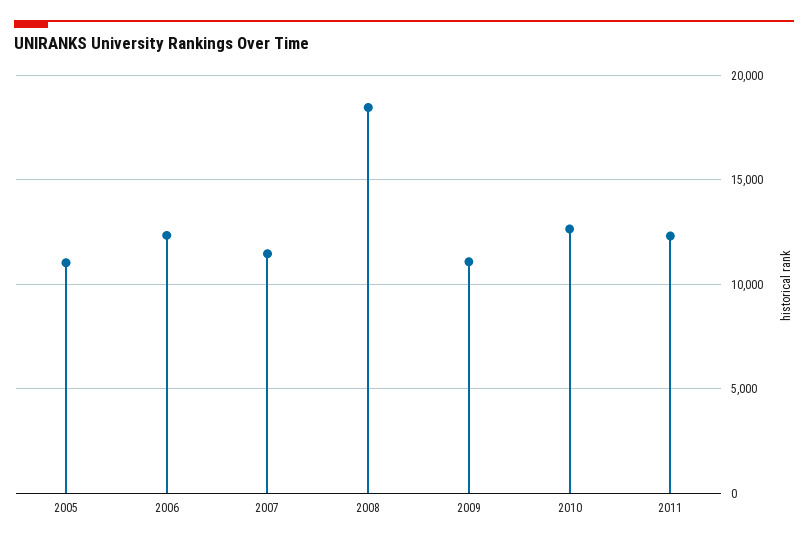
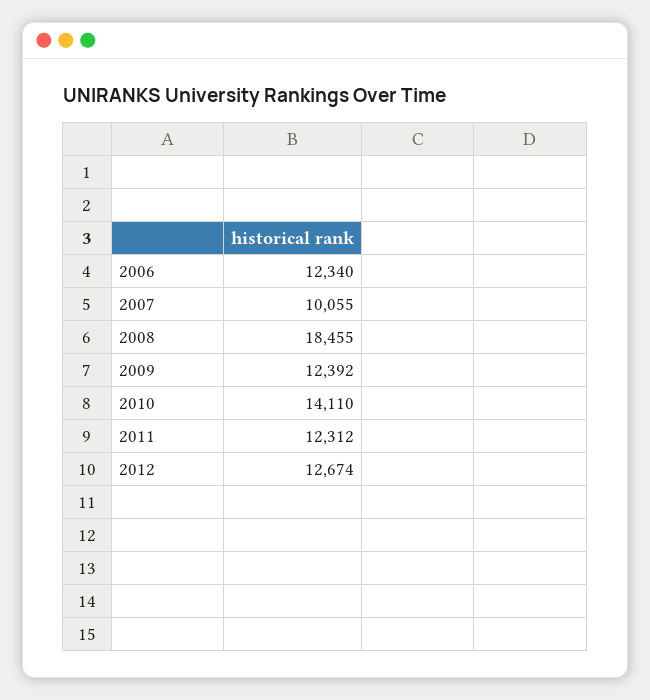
2005: 11000 -> none
2007: 11500 -> 10055
2009: 11000 -> 12392
2010: 12500 -> 14110
2012: none -> 12674

